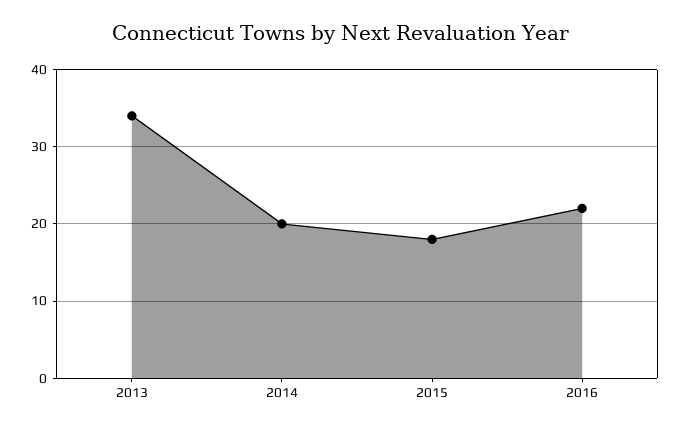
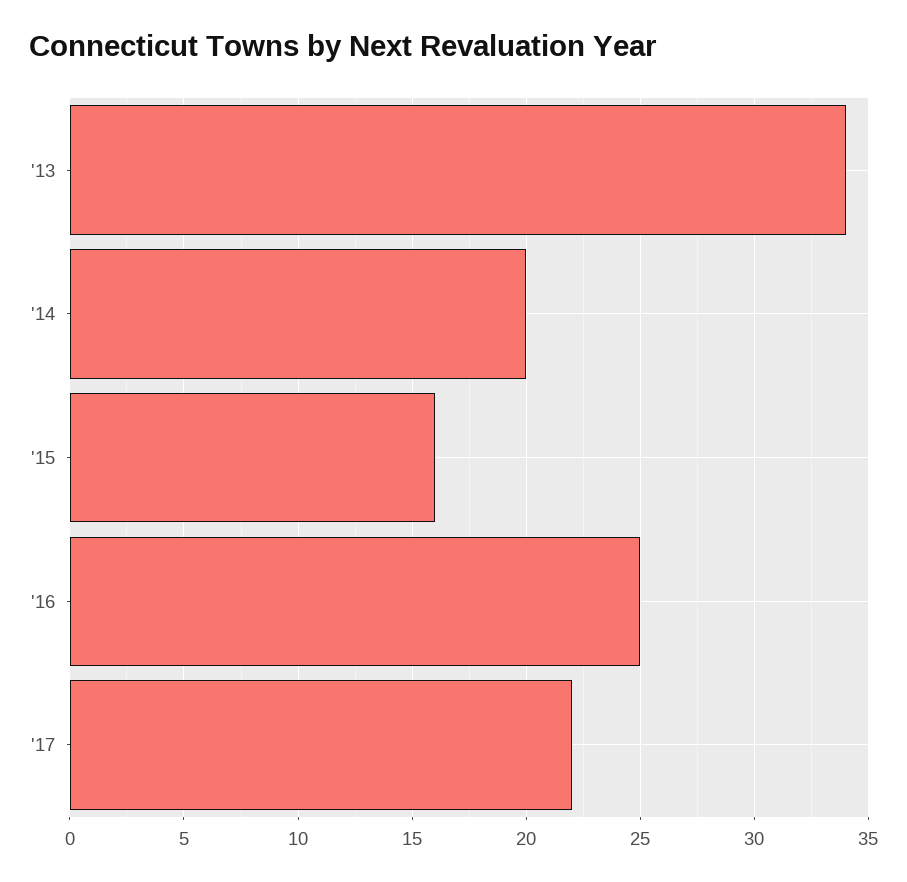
2015: 18 -> 16
2016: 22 -> 25
'17: none -> 22

